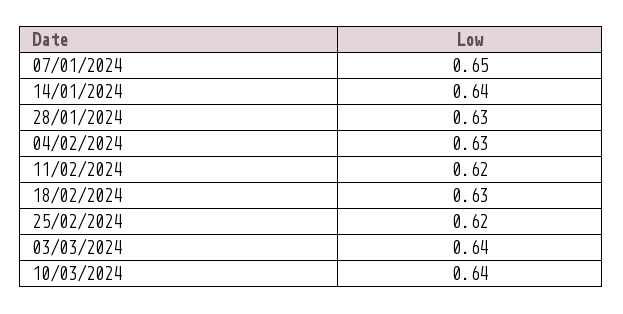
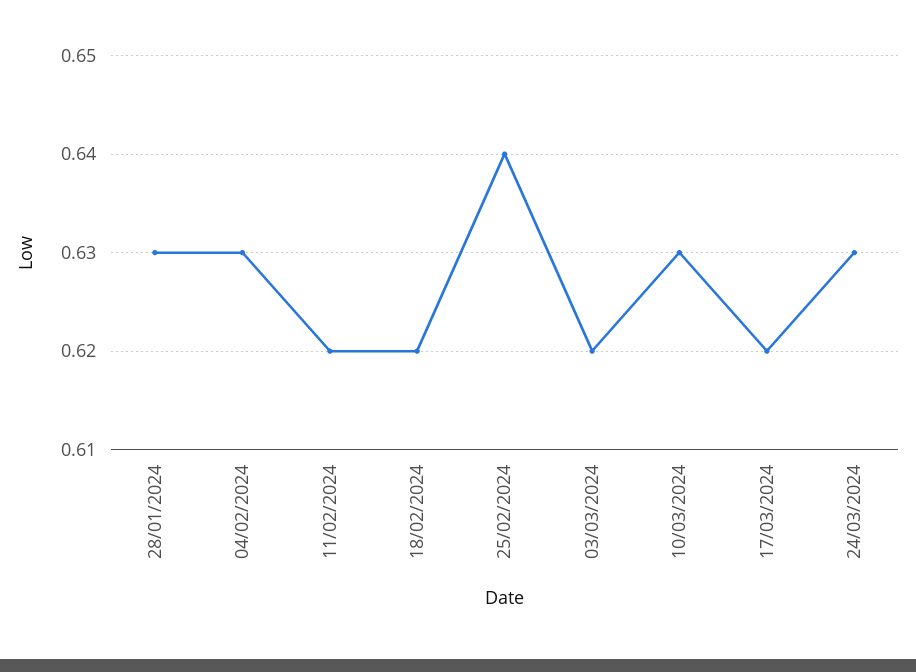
07/01/2024: 0.65 -> none
14/01/2024: 0.64 -> none
18/02/2024: 0.63 -> 0.62
25/02/2024: 0.62 -> 0.64
03/03/2024: 0.64 -> 0.62
10/03/2024: 0.64 -> 0.63
17/03/2024: none -> 0.62
24/03/2024: none -> 0.63

